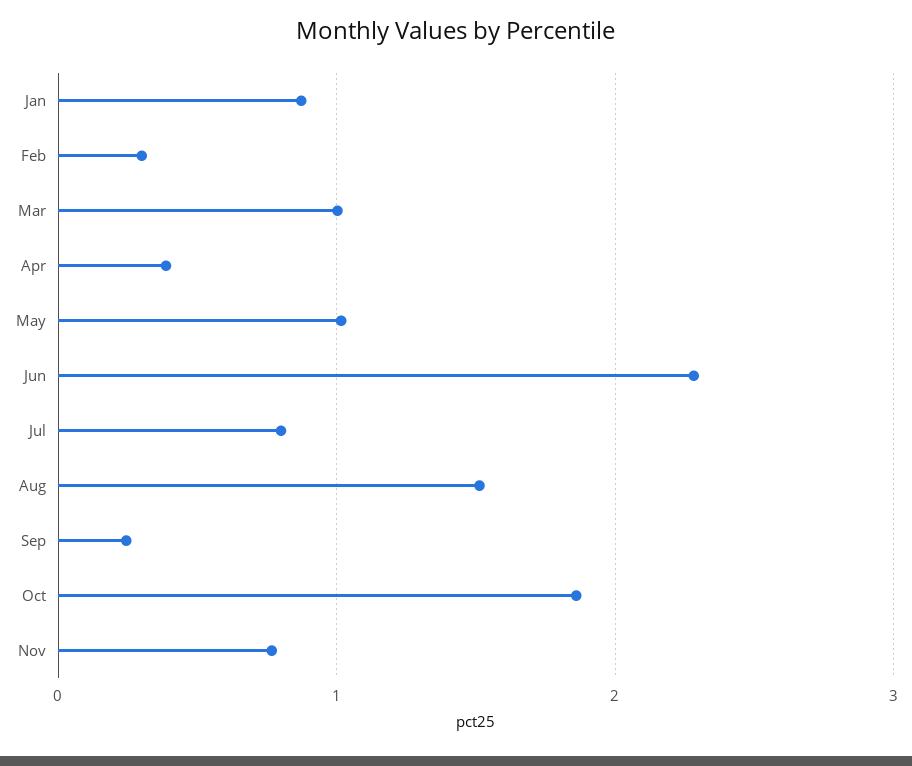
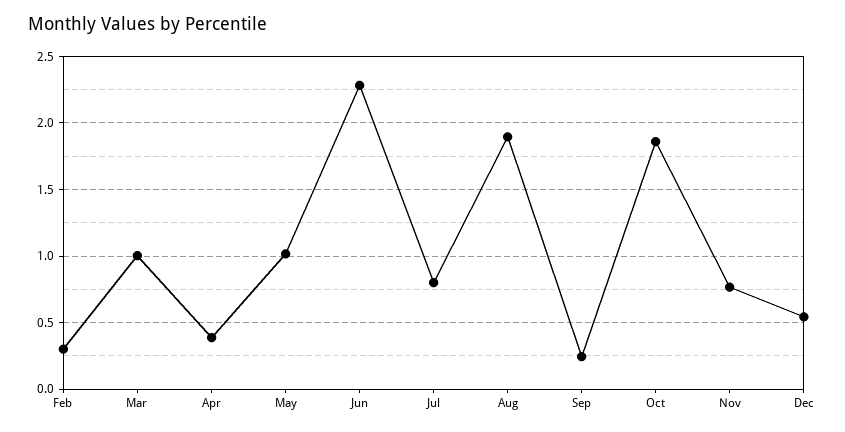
Jan: 0.9 -> none
Aug: 1.5 -> 1.9
Dec: none -> 0.55

